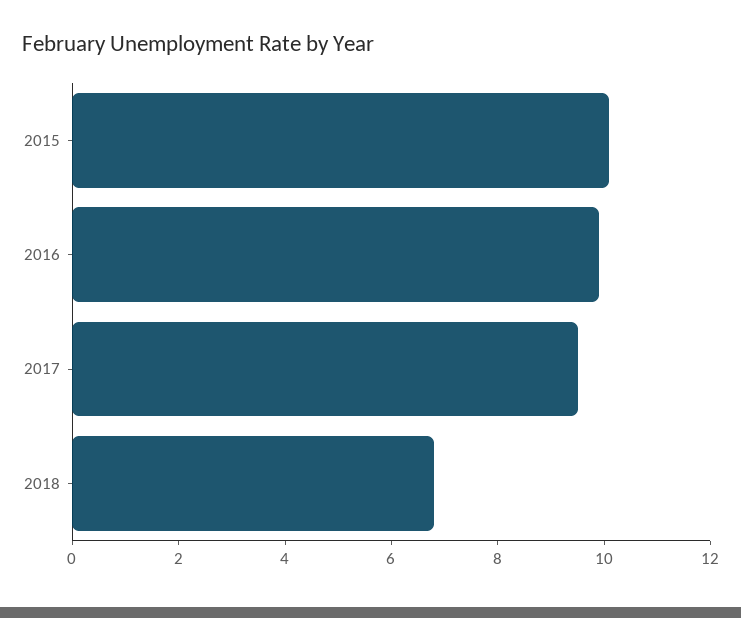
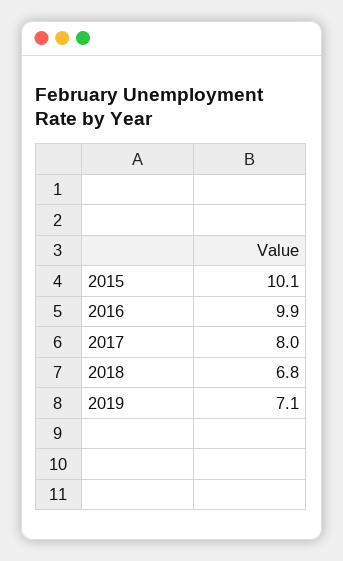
2017: 9.5 -> 8
2019: none -> 7.1

